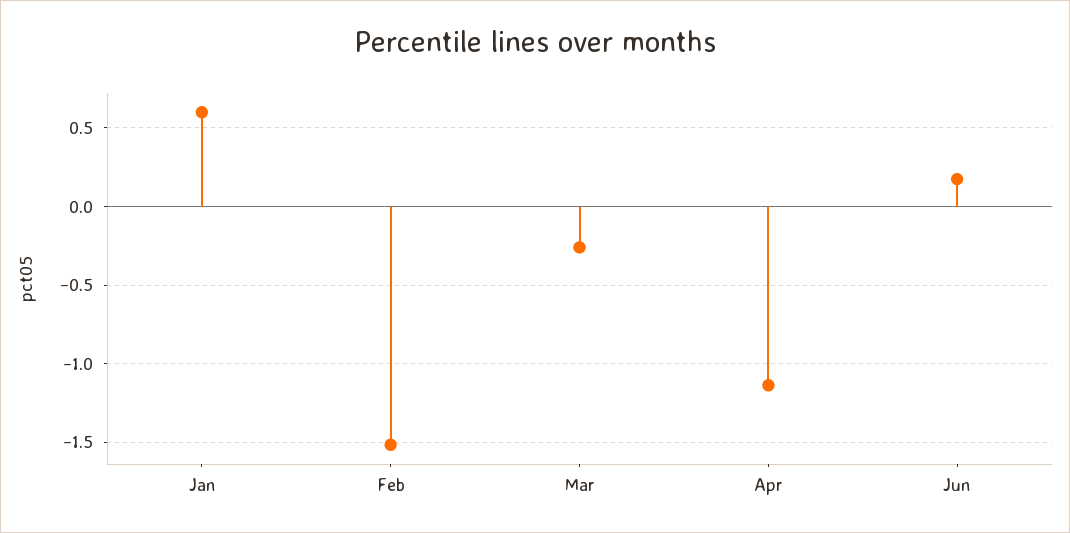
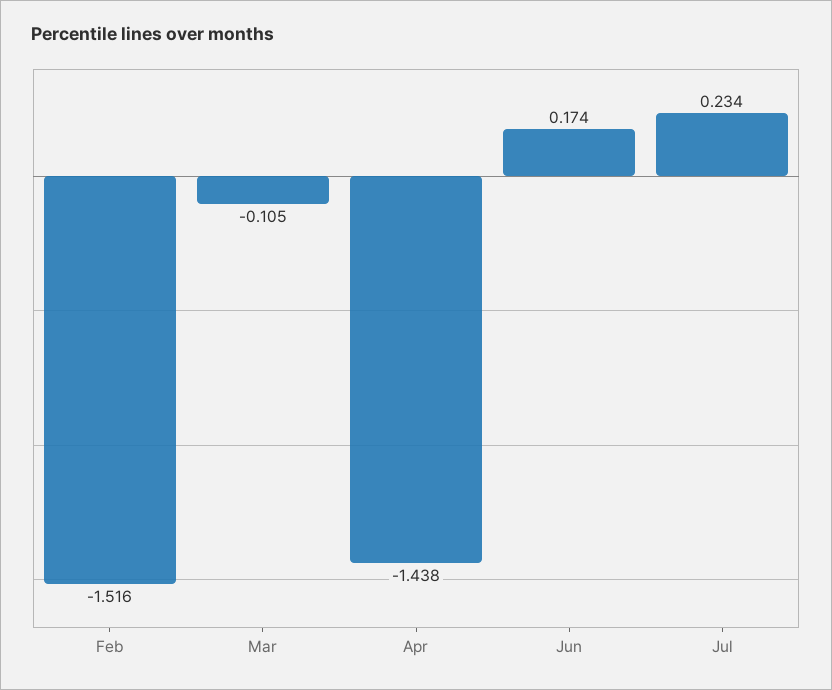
Jan: 0.6 -> none
Mar: -0.25 -> -0.105
Apr: -1.15 -> -1.438
Jul: none -> 0.234

